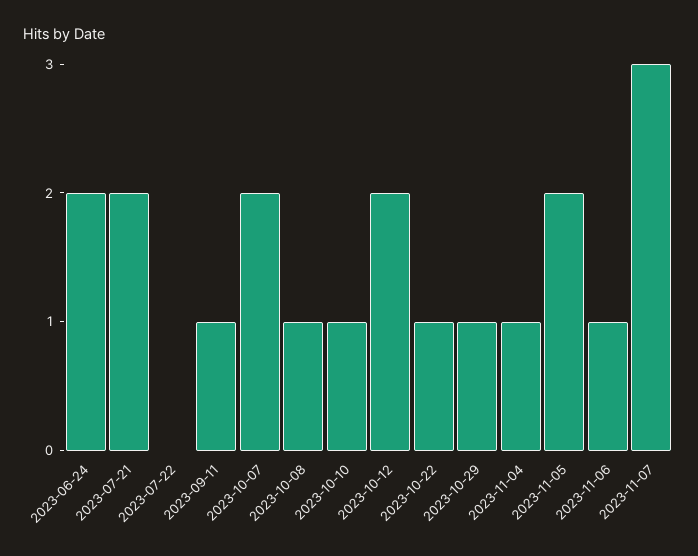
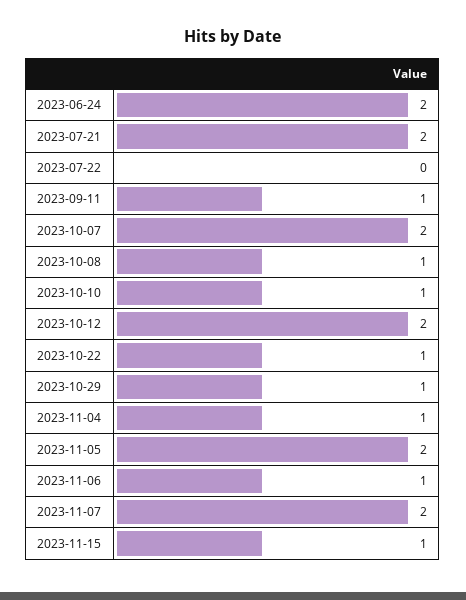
2023-11-07: 3 -> 2
2023-11-15: none -> 1

